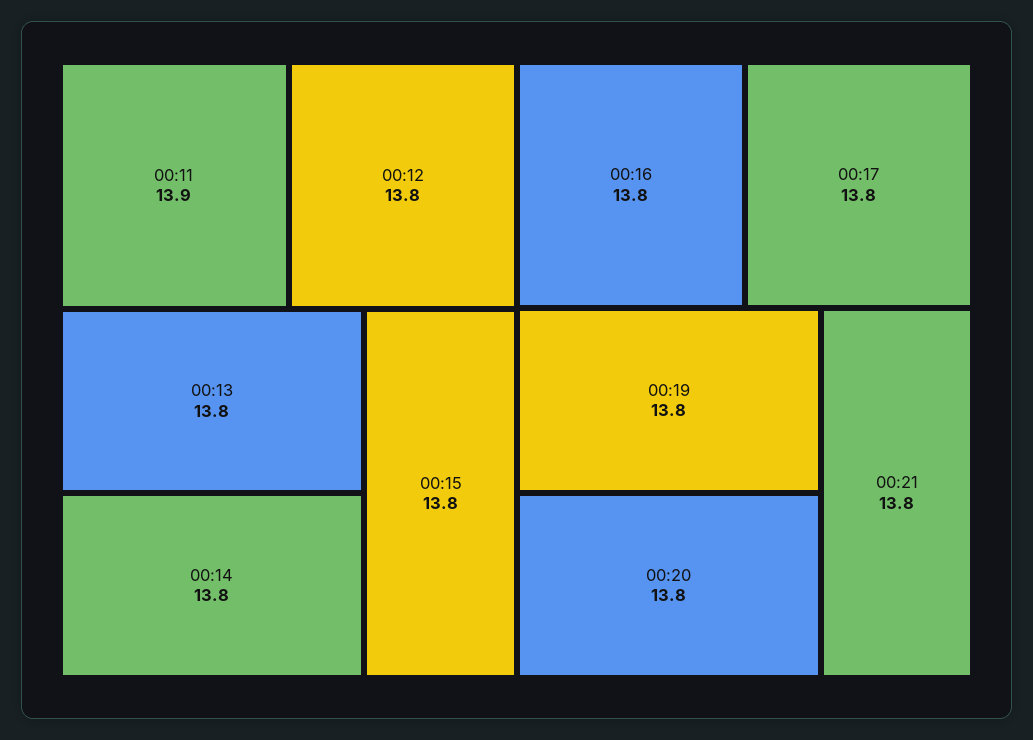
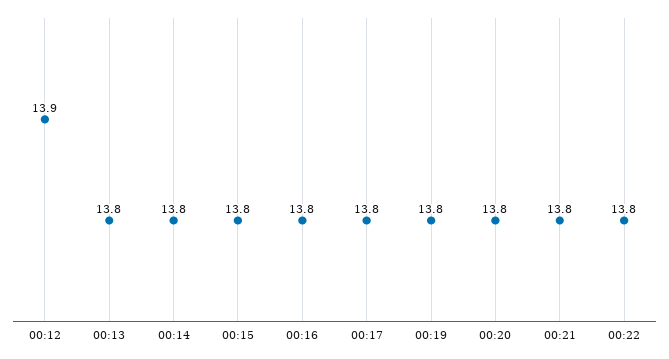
00:11: 13.9 -> none
00:12: 13.8 -> 13.9
00:22: none -> 13.8

